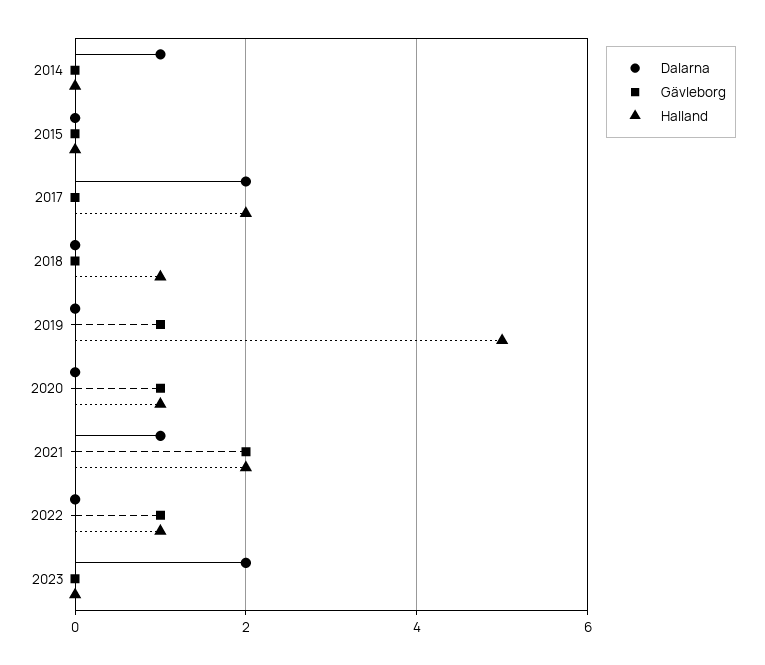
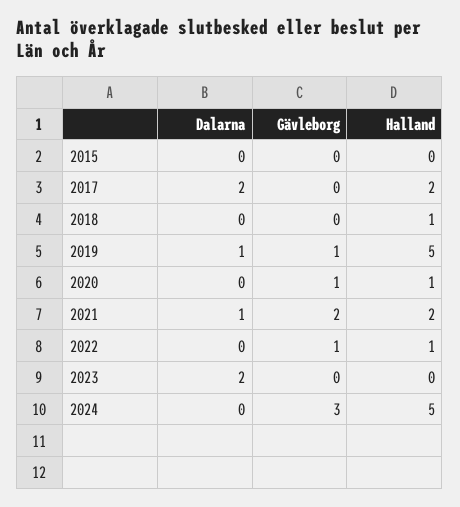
Dalarna, 2014: 1 -> none
Gävleborg, 2014: 0 -> none
Halland, 2014: 0 -> none
Dalarna, 2019: 0 -> 1
Dalarna, 2024: none -> 0
Gävleborg, 2024: none -> 3
Halland, 2024: none -> 5

